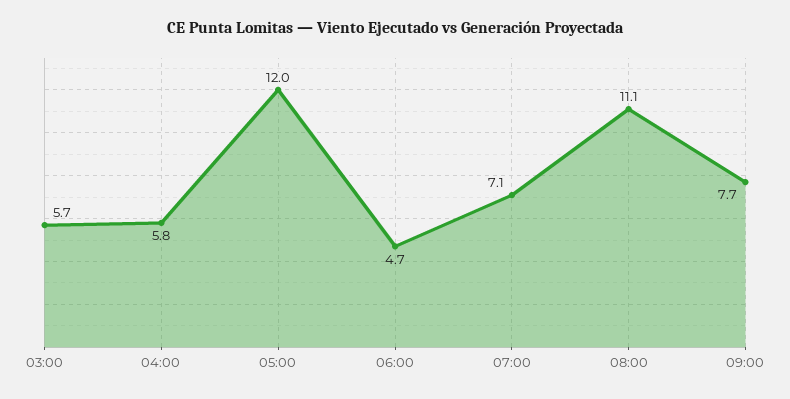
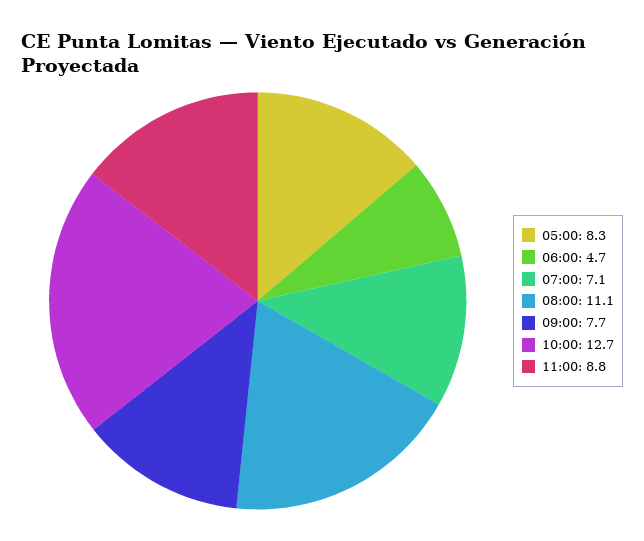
03:00: 5.7 -> none
04:00: 5.8 -> none
05:00: 12 -> 8.3
10:00: none -> 12.7
11:00: none -> 8.8

